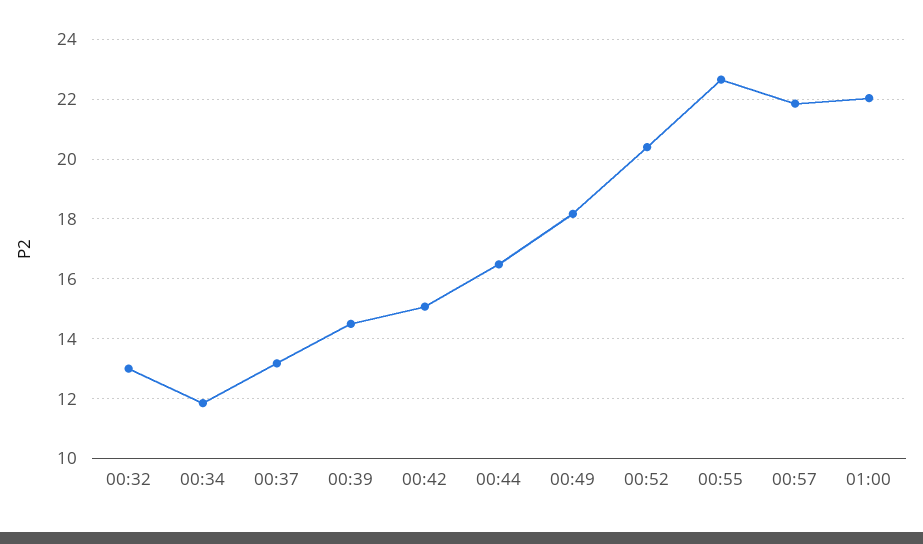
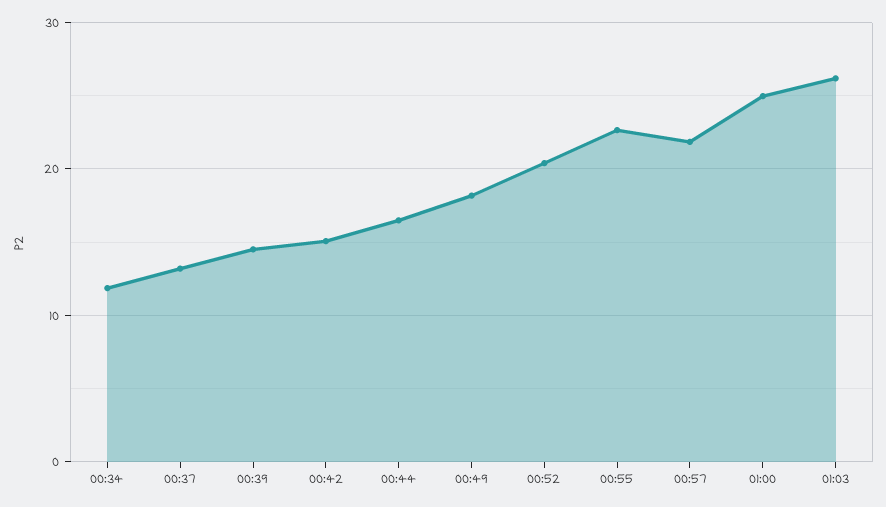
00:32: 13 -> none
01:00: 22 -> 25
01:03: none -> 26

